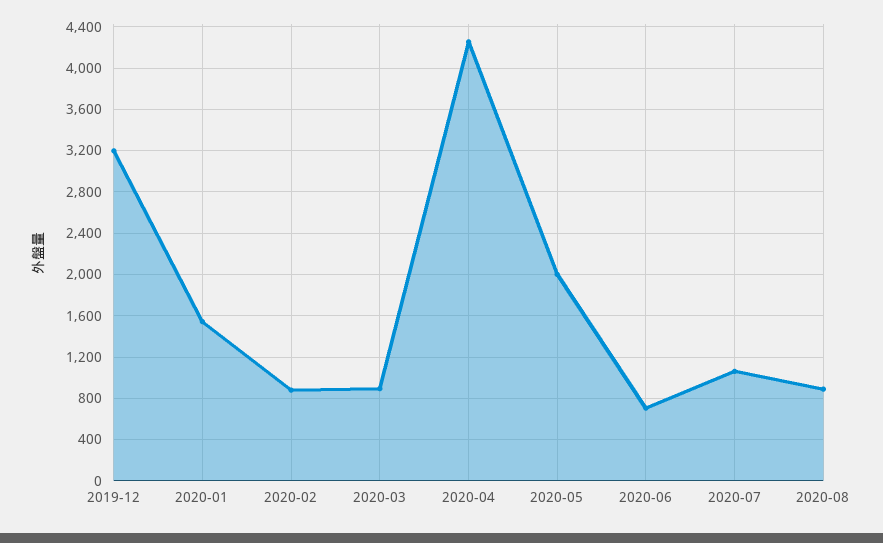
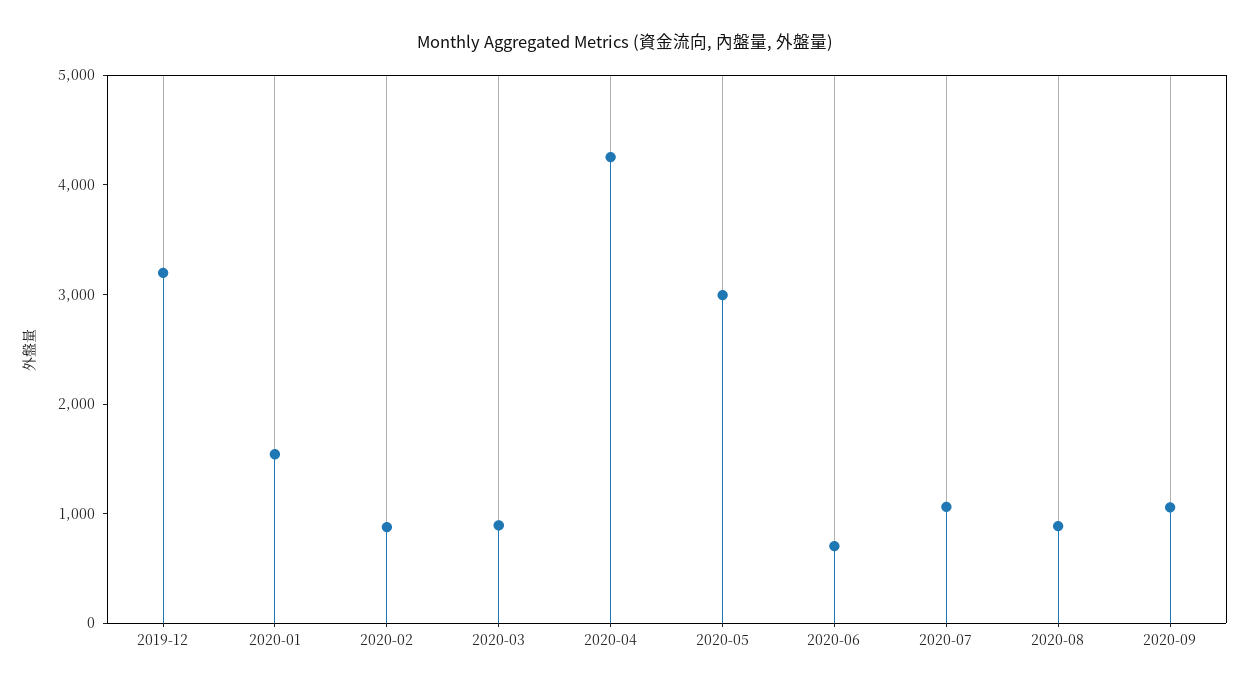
2020-05: 2000 -> 3000
2020-09: none -> 1000

